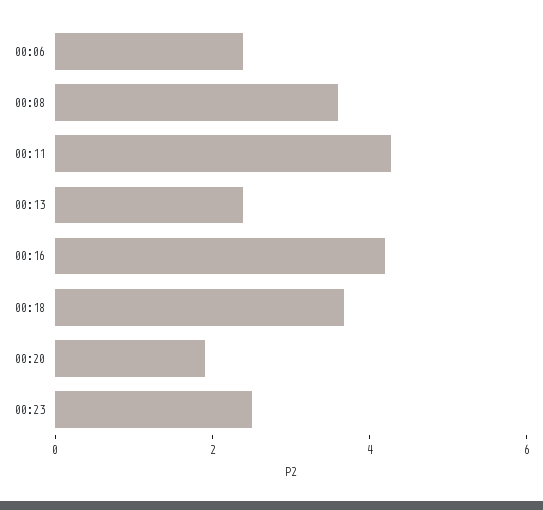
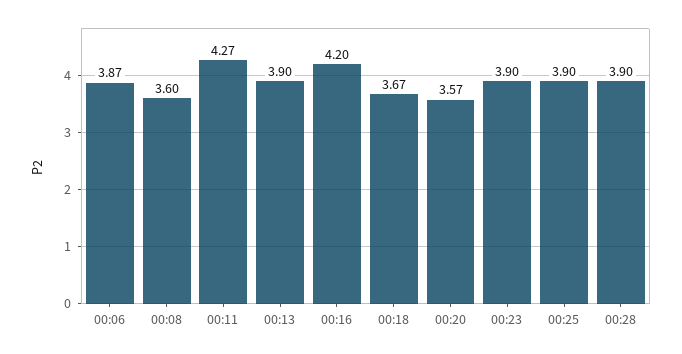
00:06: 2.5 -> 3.87
00:13: 2.5 -> 3.9
00:20: 2 -> 3.57
00:23: 2.5 -> 3.9
00:25: none -> 3.9
00:28: none -> 3.9

